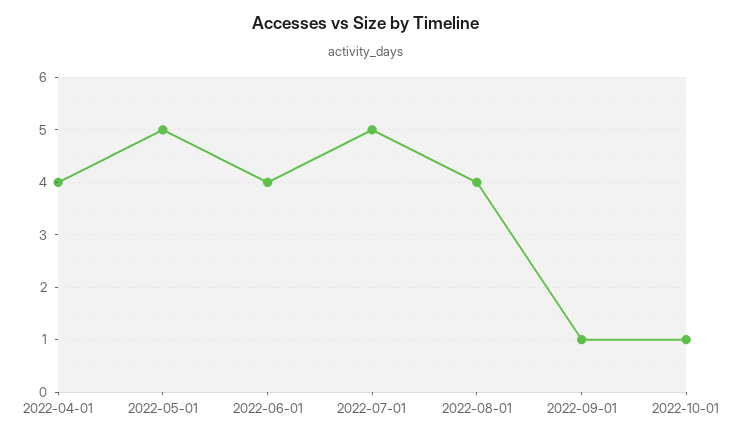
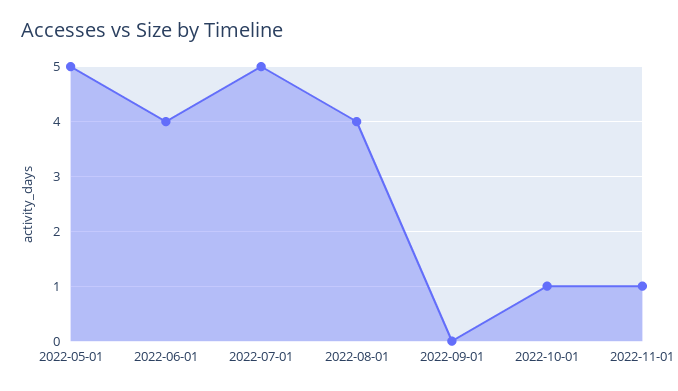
2022-04-01: 4 -> none
2022-09-01: 1 -> 0
2022-11-01: none -> 1

